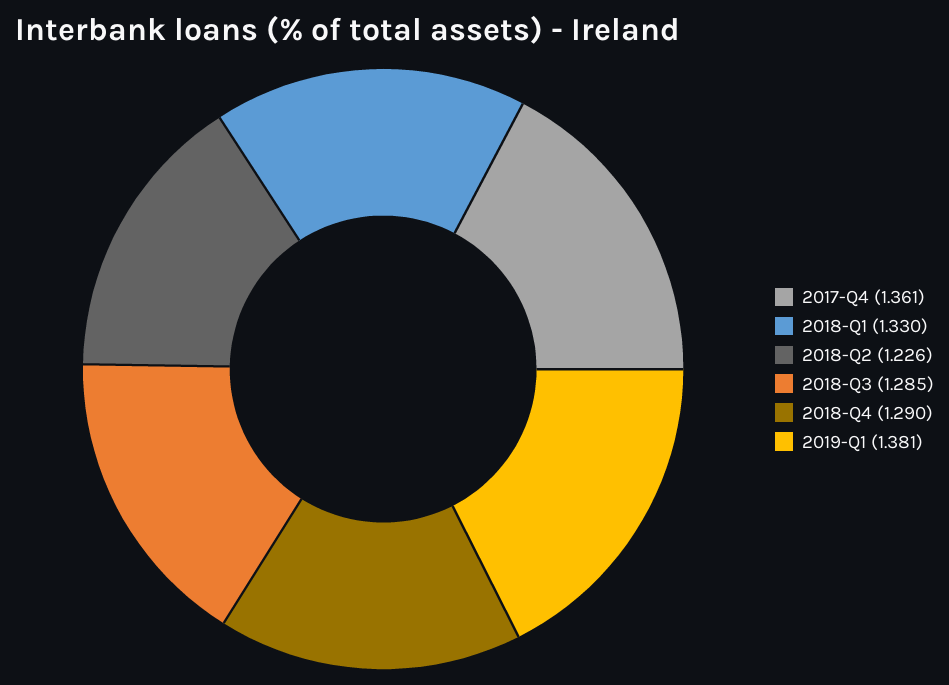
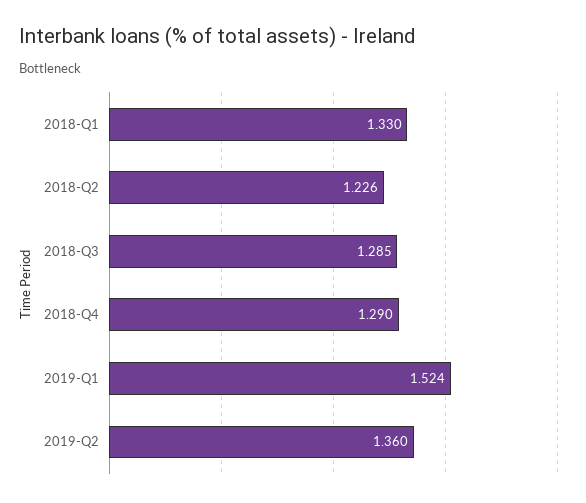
2017-Q4: 1.361 -> none
2019-Q1: 1.381 -> 1.524
2019-Q2: none -> 1.36

